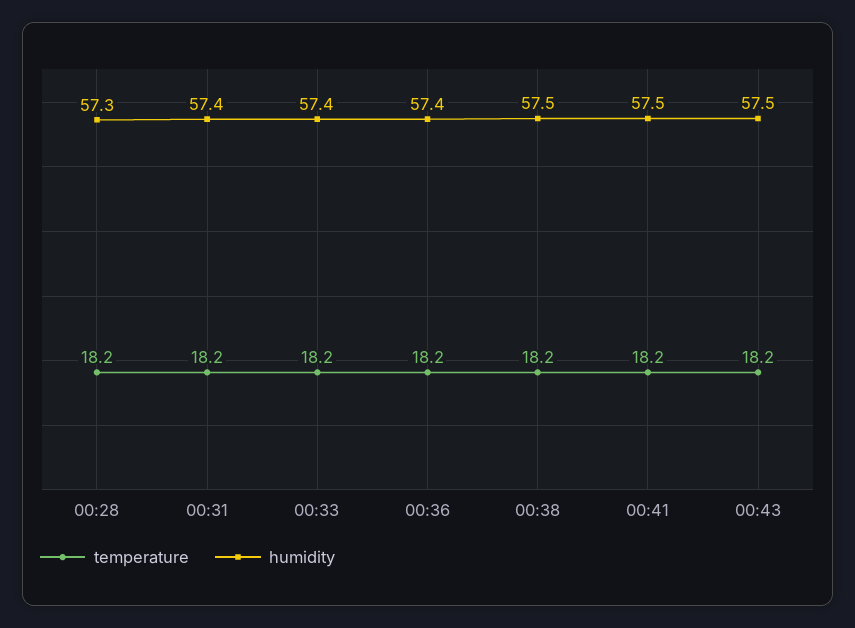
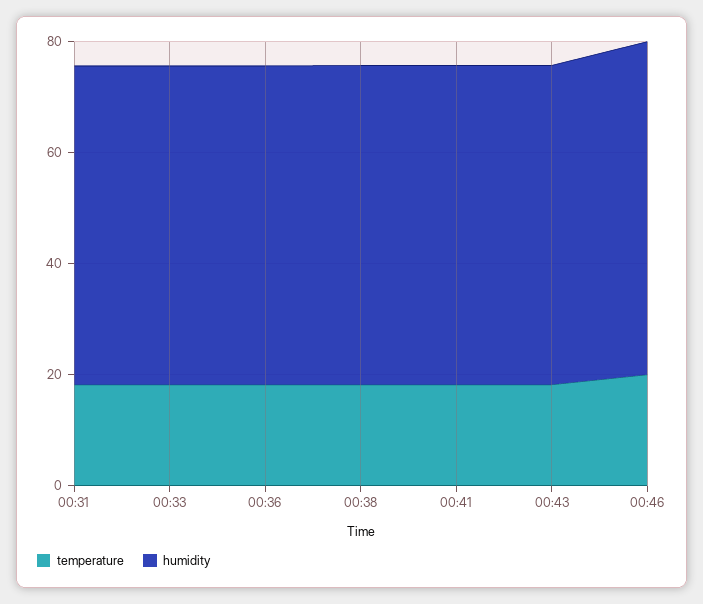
temperature, 00:28: 18.2 -> none
humidity, 00:28: 57.3 -> none
temperature, 00:46: none -> 20
humidity, 00:46: none -> 60

